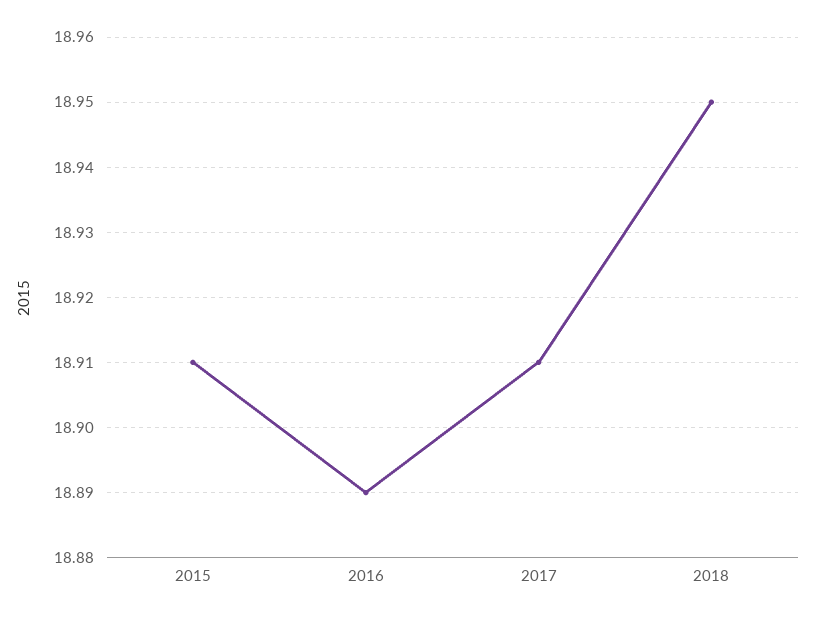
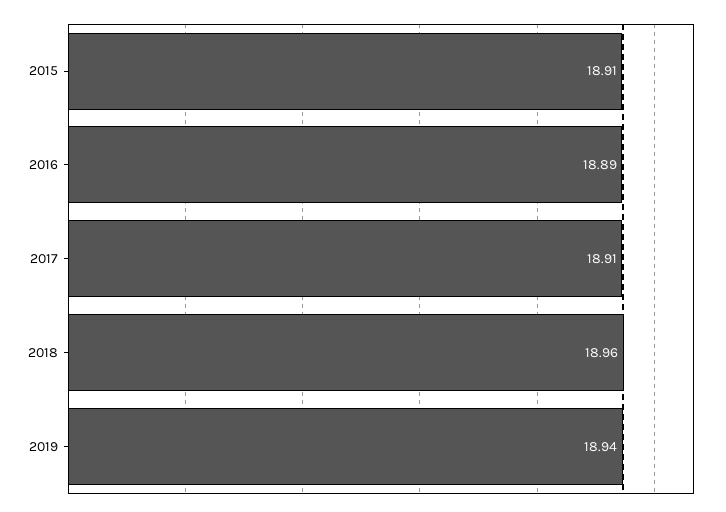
2018: 18.95 -> 18.96
2019: none -> 18.94

